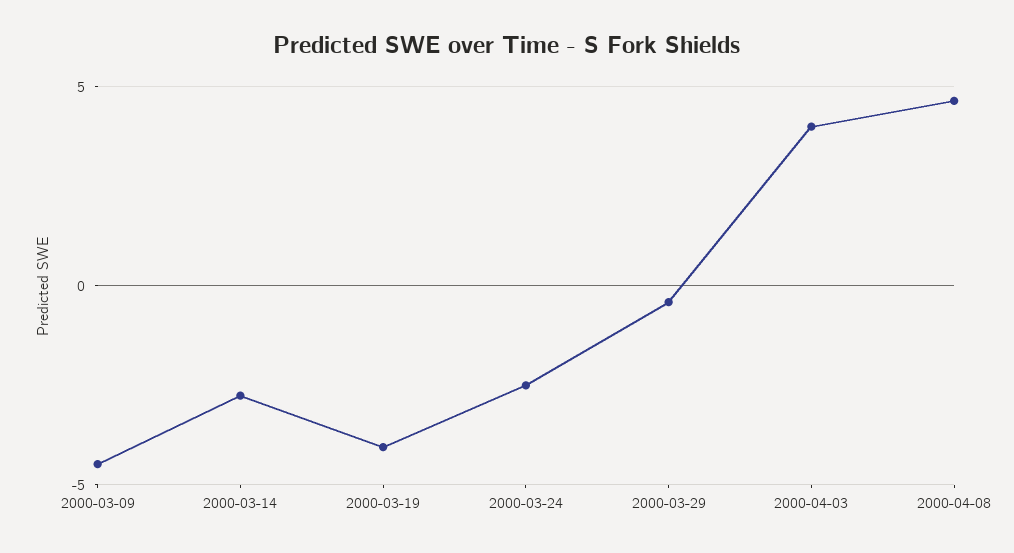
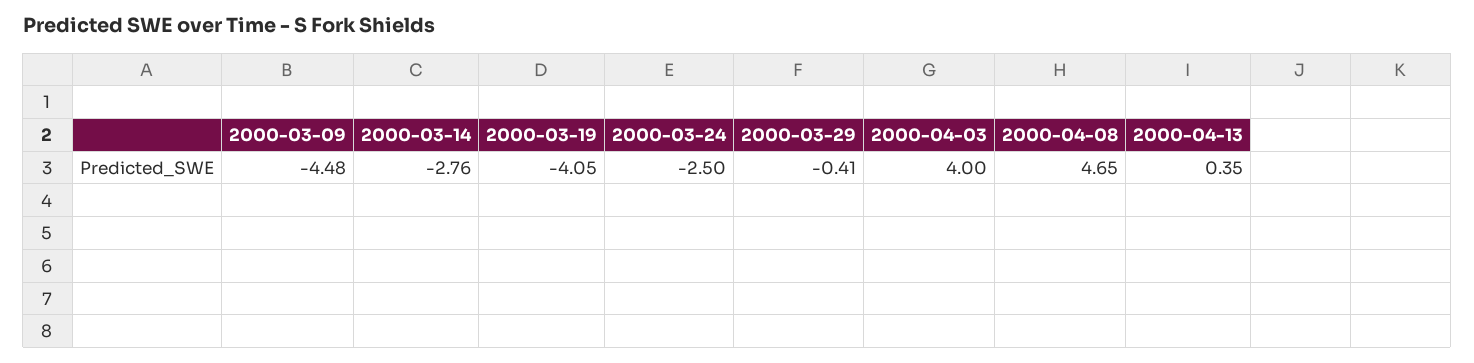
2000-04-13: none -> 0.35

